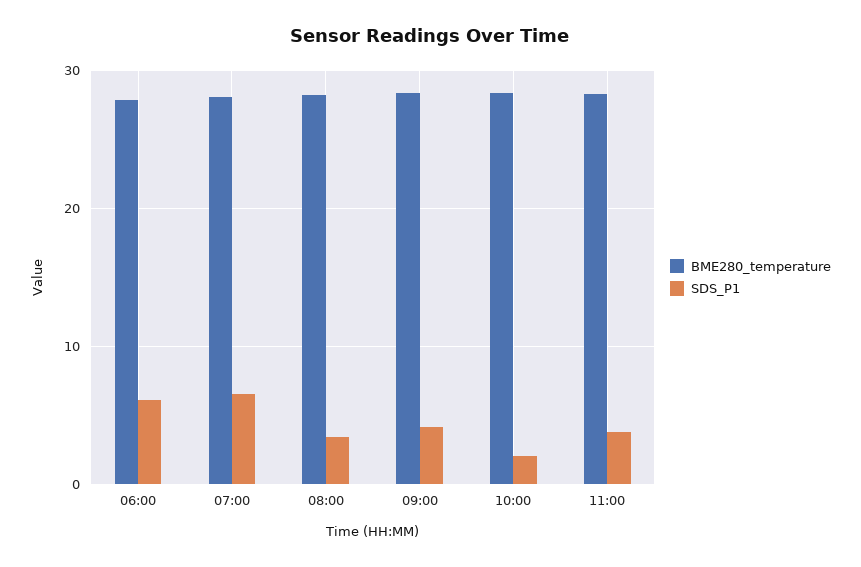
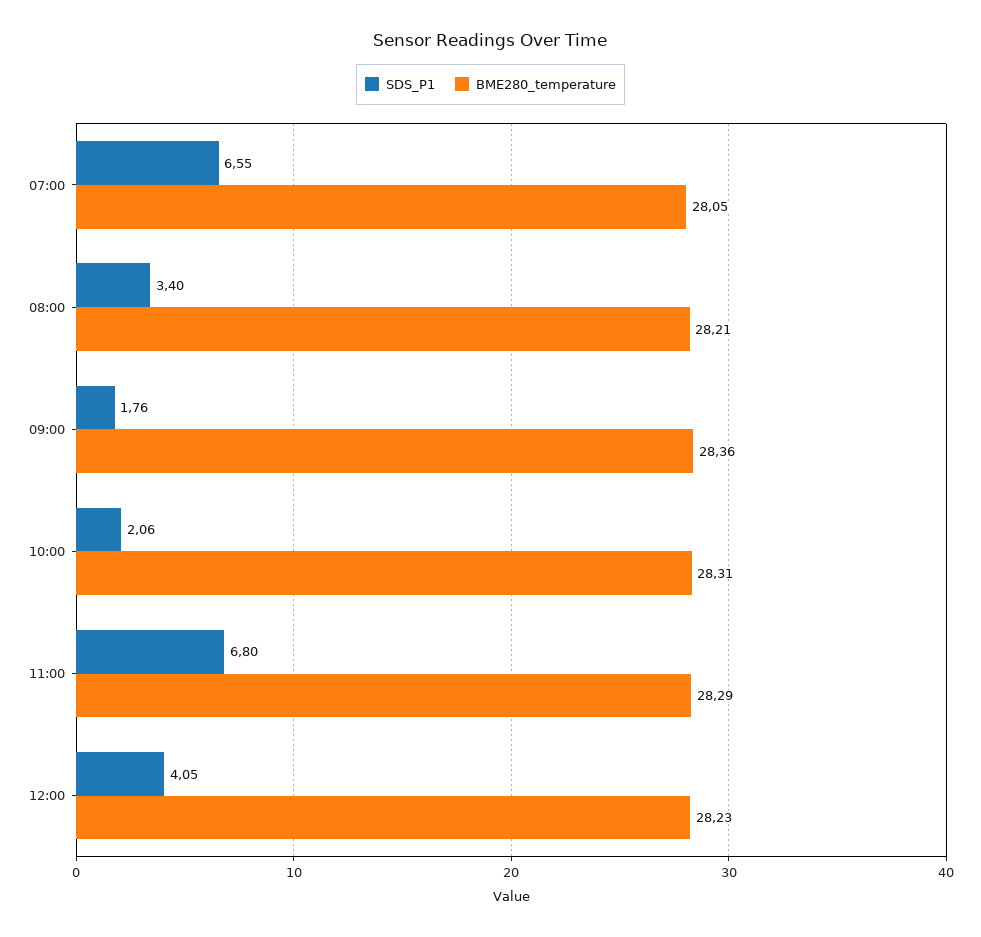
BME280_temperature, 06:00: 28 -> none
SDS_P1, 06:00: 6 -> none
SDS_P1, 09:00: 4 -> 1.76
SDS_P1, 11:00: 4 -> 6.8
SDS_P1, 12:00: none -> 4.05
BME280_temperature, 12:00: none -> 28.23

